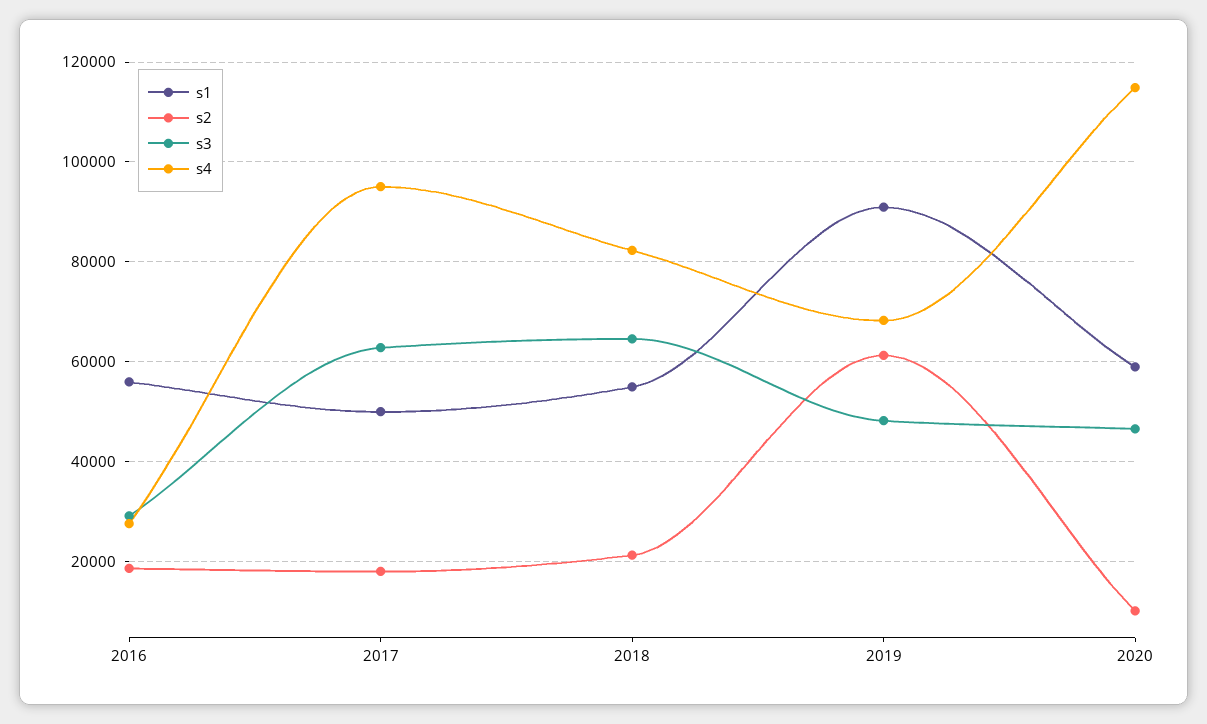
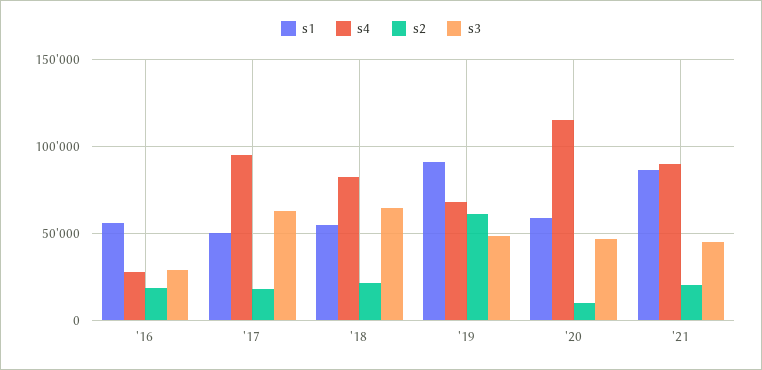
s1, '21: none -> 85000
s4, '21: none -> 90000
s2, '21: none -> 20000
s3, '21: none -> 45000

